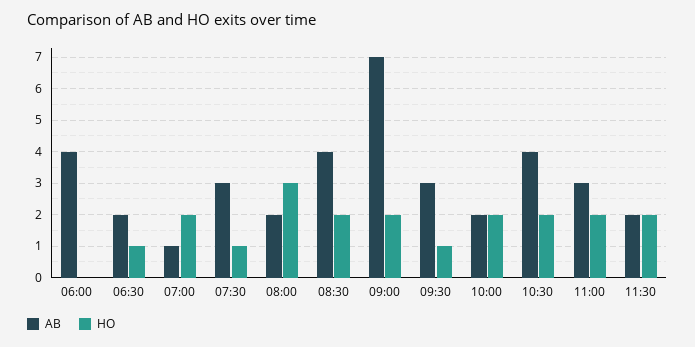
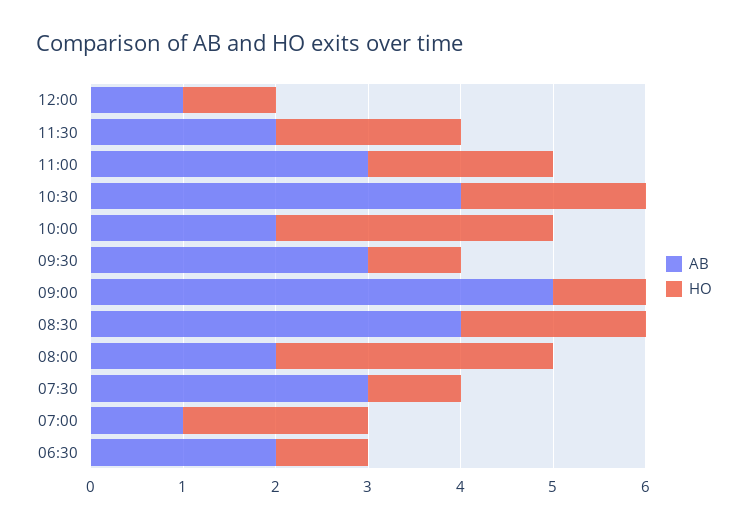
AB, 06:00: 4 -> none
HO, 06:00: 0 -> none
AB, 09:00: 7 -> 5
HO, 09:00: 2 -> 1
HO, 10:00: 2 -> 3
AB, 12:00: none -> 1
HO, 12:00: none -> 1

